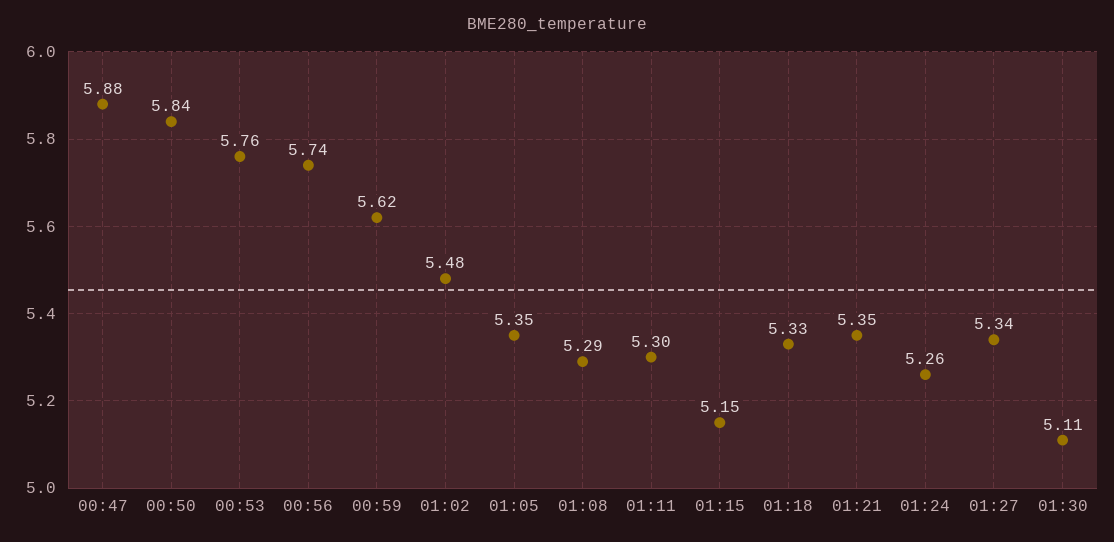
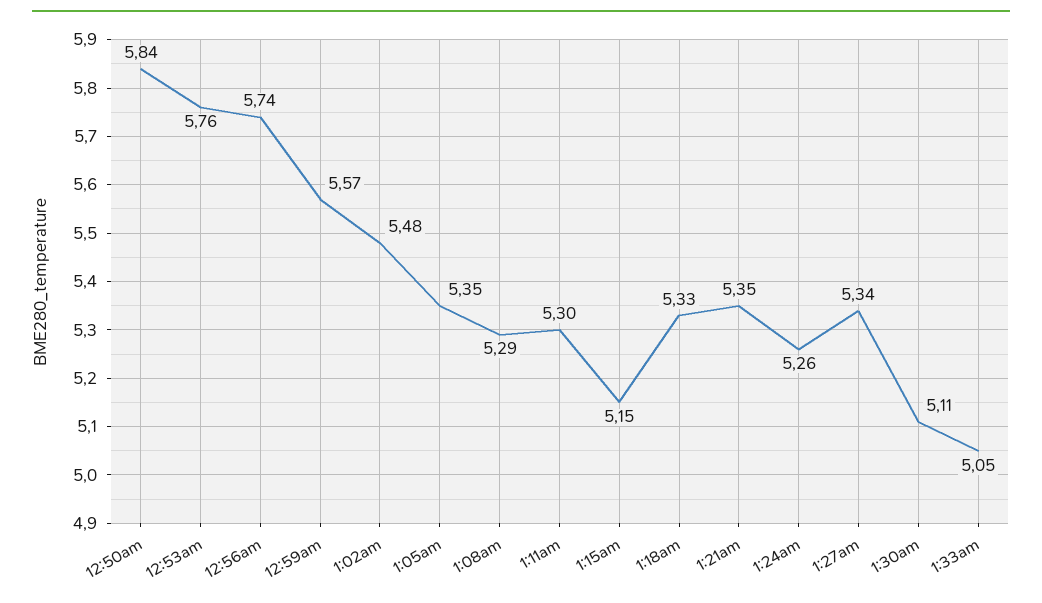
00:47: 5.88 -> none
00:59: 5.62 -> 5.57
1:33am: none -> 5.05

